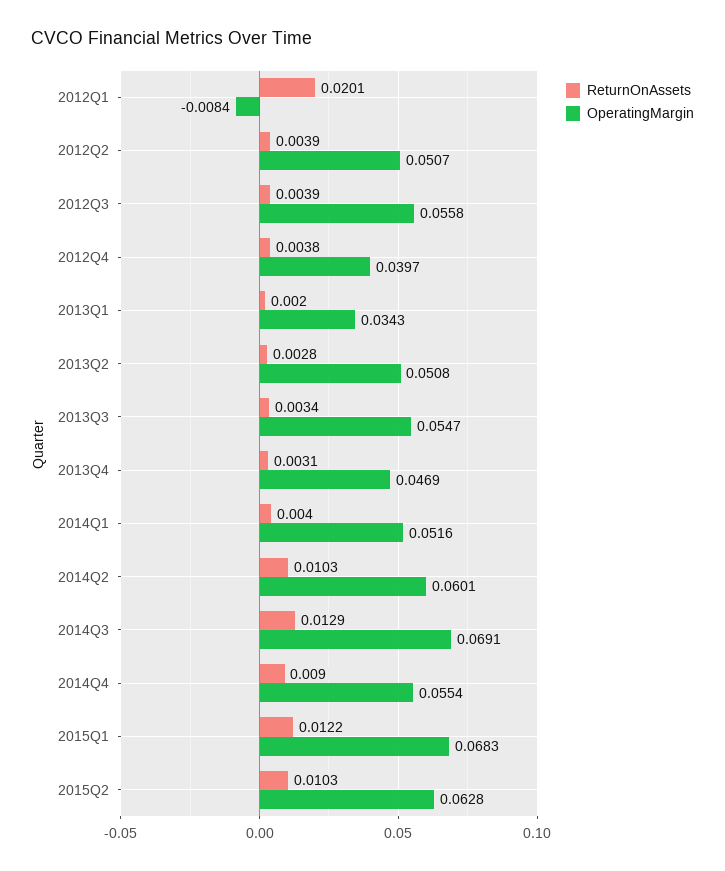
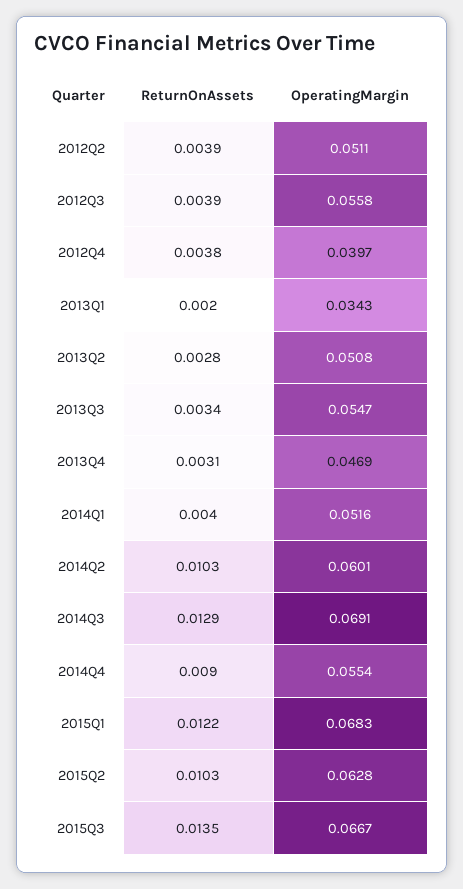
ReturnOnAssets, 2012Q1: 0.0201 -> none
OperatingMargin, 2012Q1: -0.0084 -> none
OperatingMargin, 2012Q2: 0.0507 -> 0.0511
ReturnOnAssets, 2015Q3: none -> 0.0135
OperatingMargin, 2015Q3: none -> 0.0667

